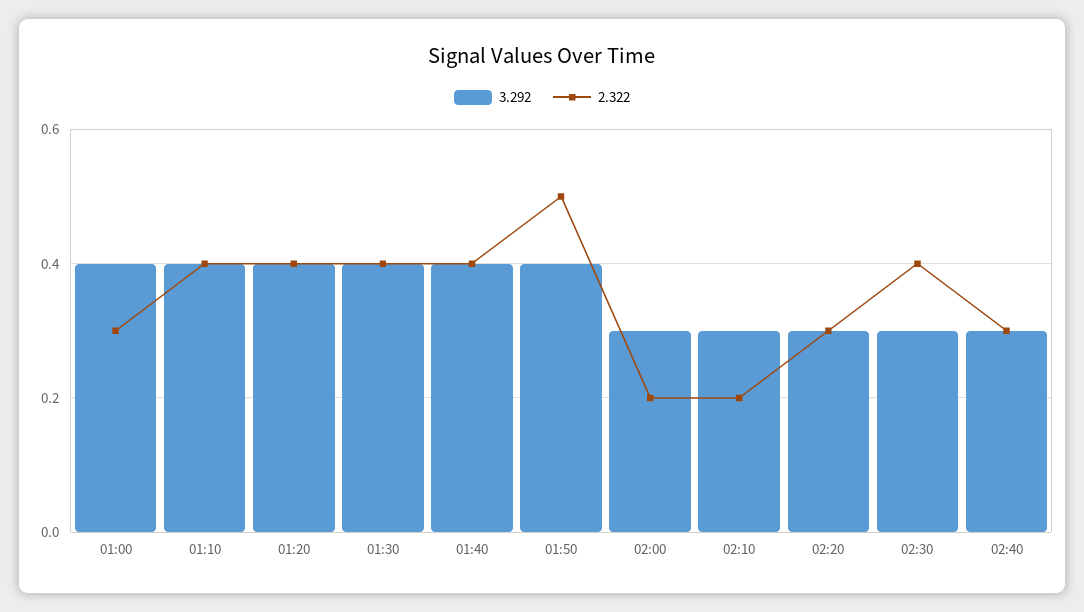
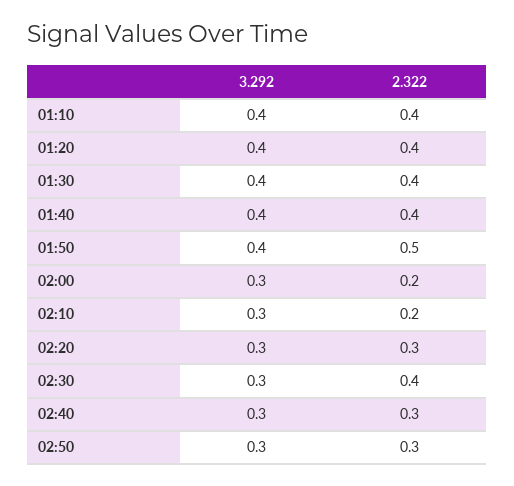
3.292, 01:00: 0.4 -> none
2.322, 01:00: 0.3 -> none
3.292, 02:50: none -> 0.3
2.322, 02:50: none -> 0.3

